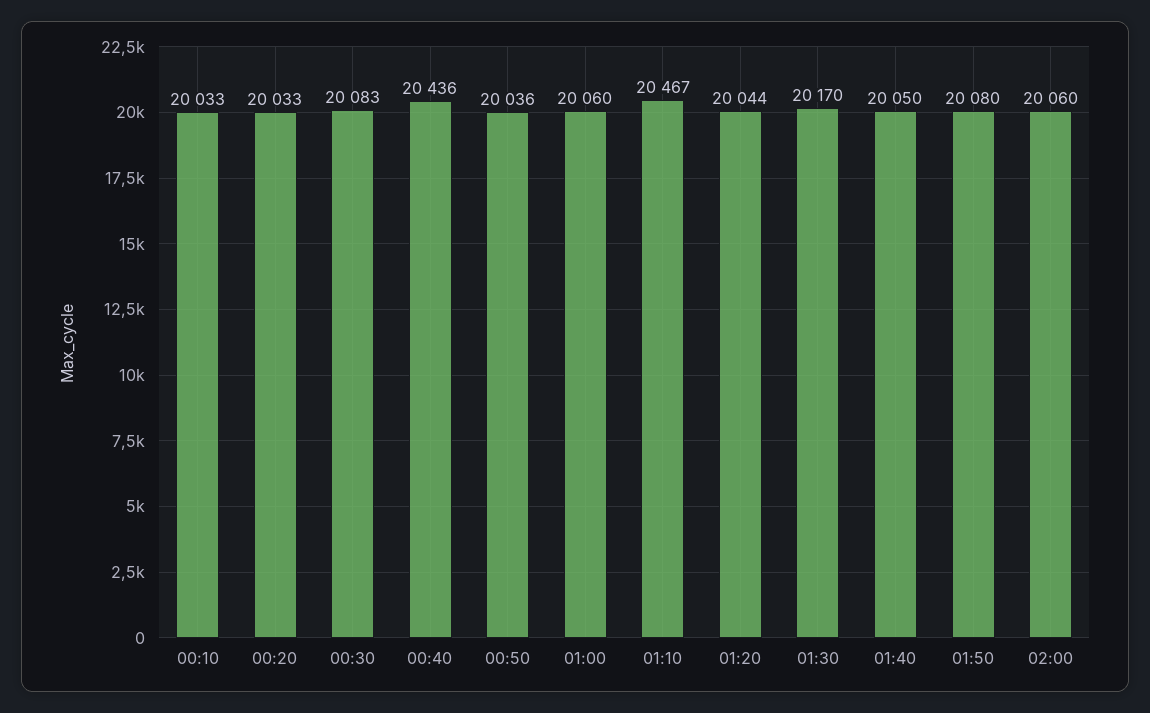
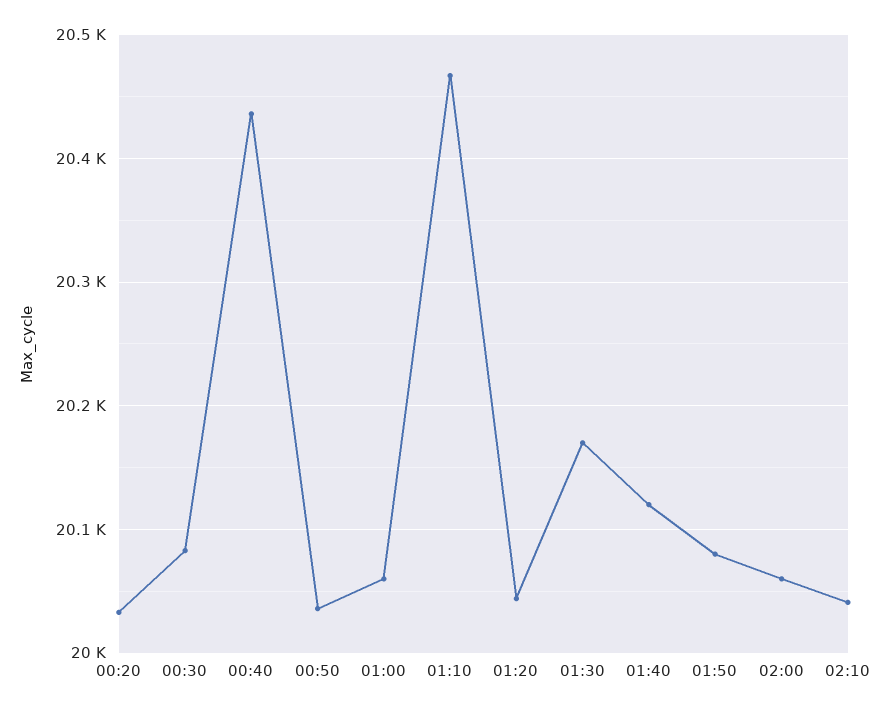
00:10: 20033 -> none
01:40: 20050 -> 20120
02:10: none -> 20040

